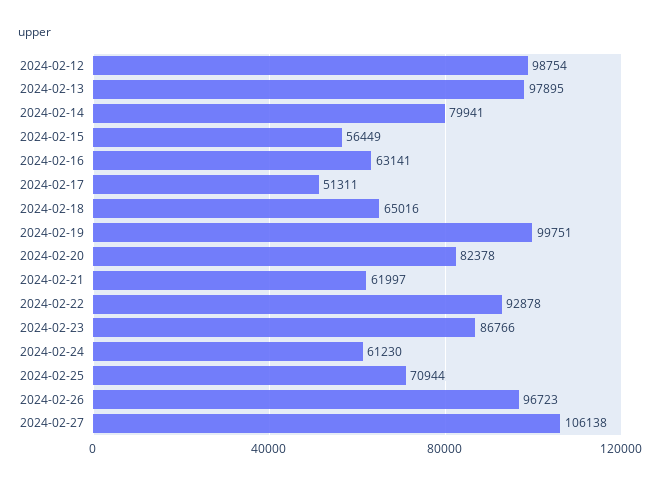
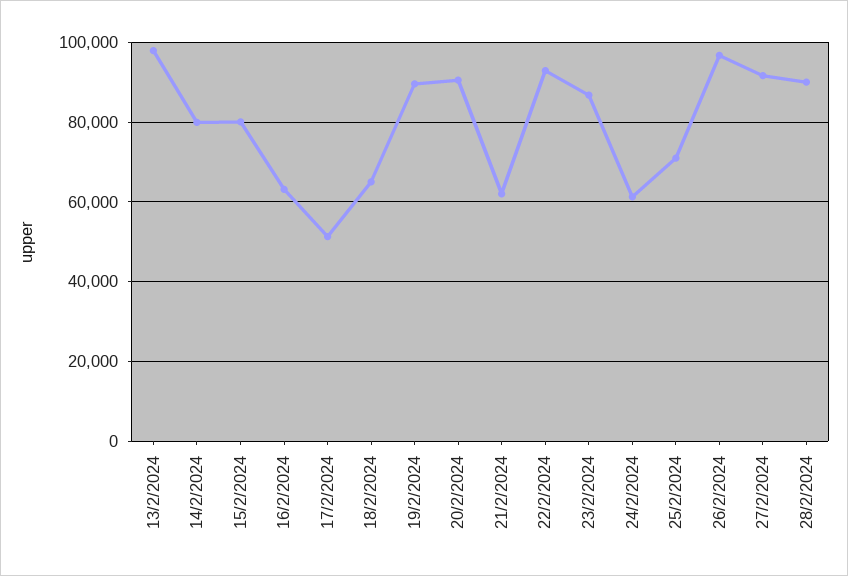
2024-02-12: 98754 -> none
2024-02-15: 56449 -> 80000
2024-02-19: 99751 -> 90000
2024-02-20: 82378 -> 90000
2024-02-27: 106138 -> 92000
28/2/2024: none -> 90000

